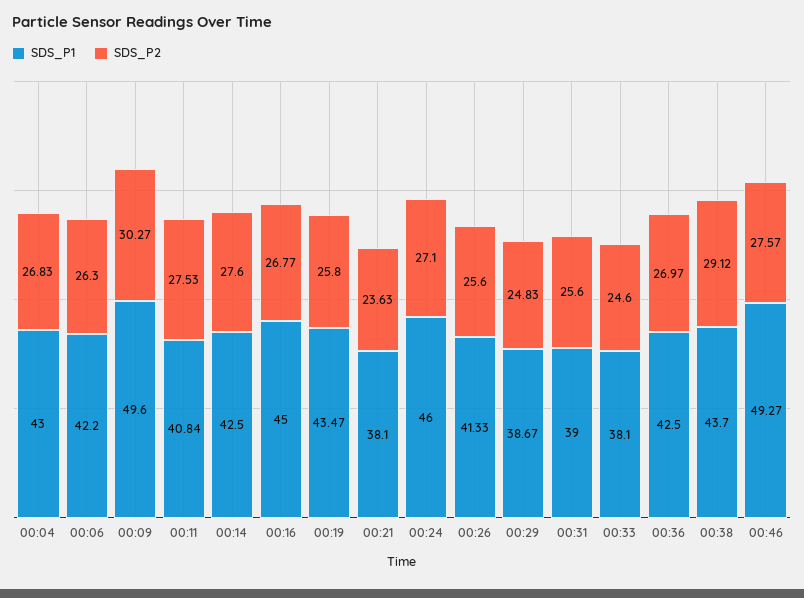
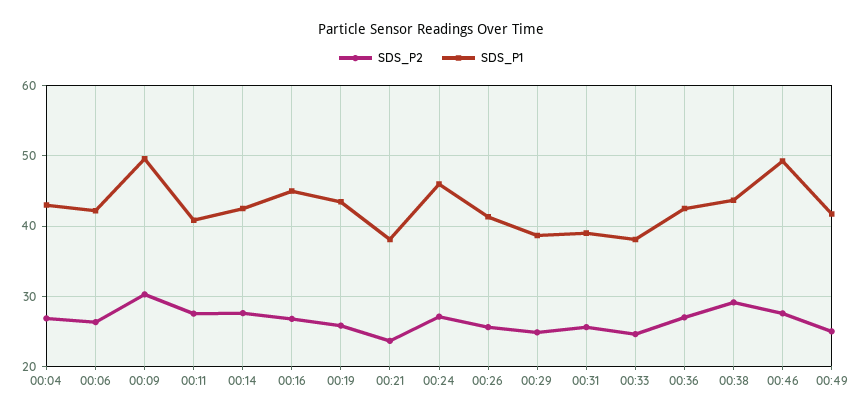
SDS_P2, 00:49: none -> 25
SDS_P1, 00:49: none -> 42

